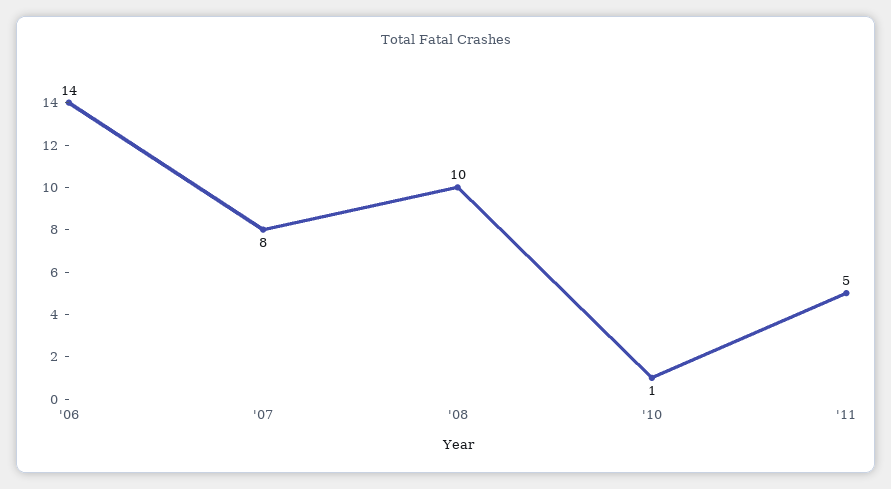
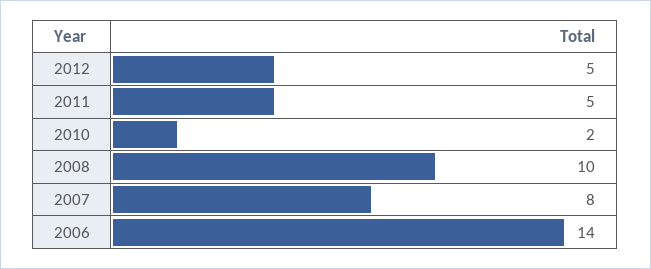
'10: 1 -> 2
2012: none -> 5

